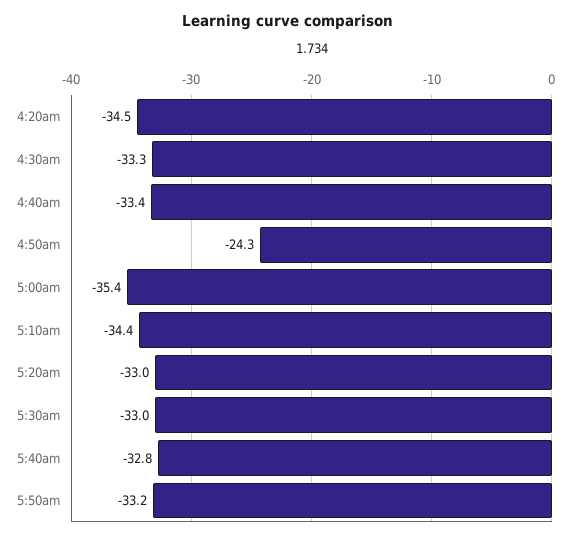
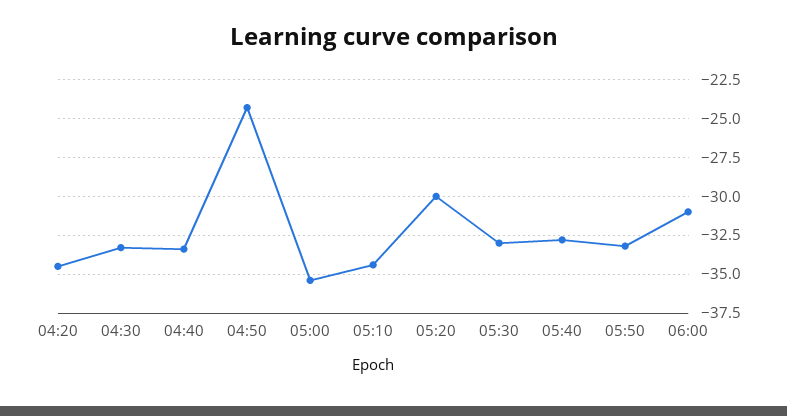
5:20am: -33 -> -30
06:00: none -> -31

